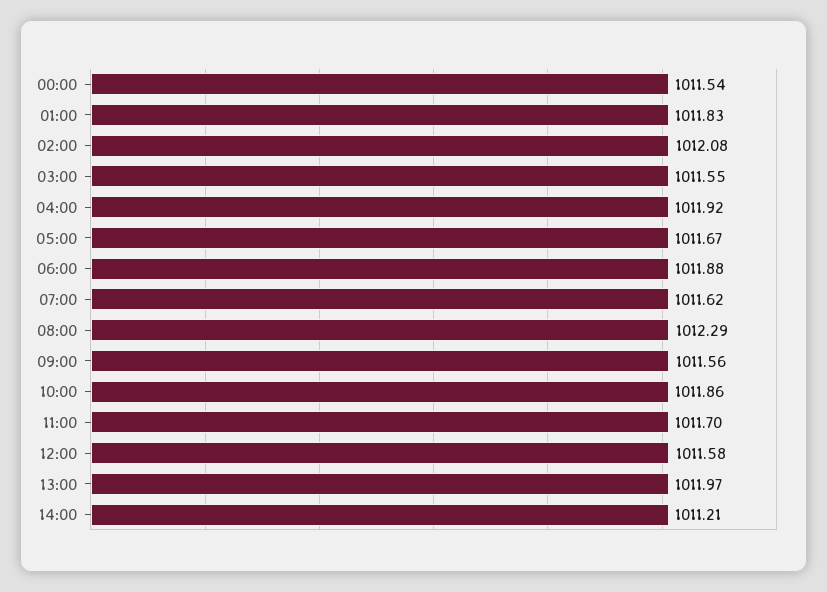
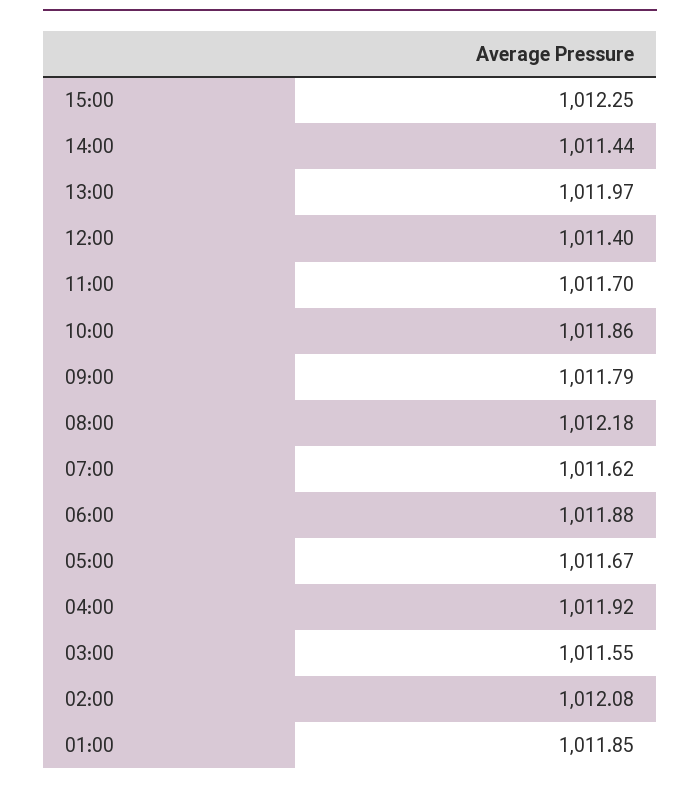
00:00: 1011.54 -> none
01:00: 1011.83 -> 1011.85
08:00: 1012.29 -> 1012.18
09:00: 1011.56 -> 1011.79
12:00: 1011.58 -> 1011.4
14:00: 1011.21 -> 1011.44
15:00: none -> 1012.25

